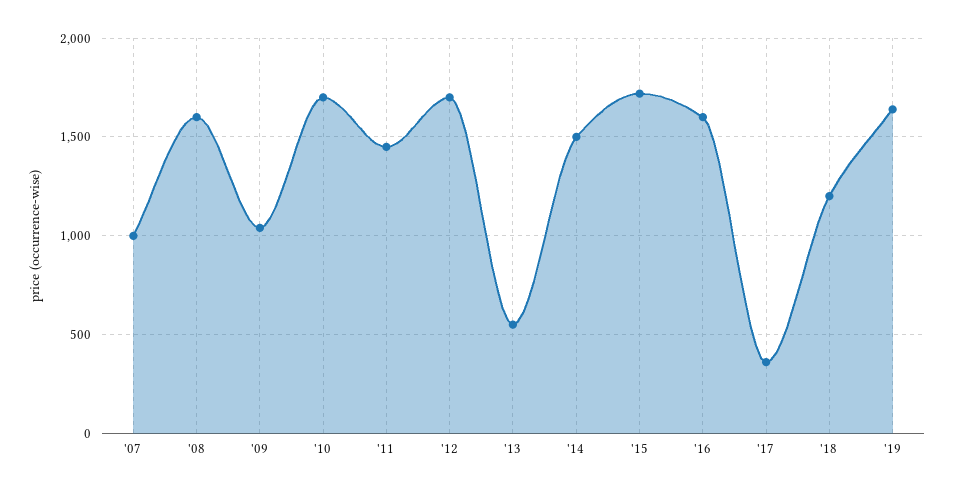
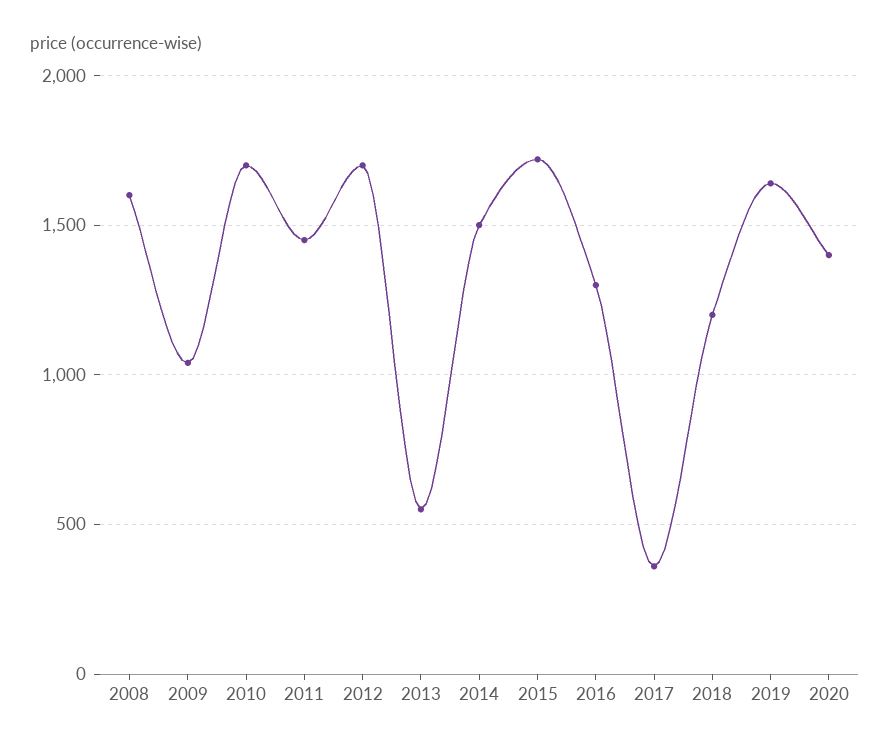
'07: 1000 -> none
'16: 1600 -> 1300
2020: none -> 1400

